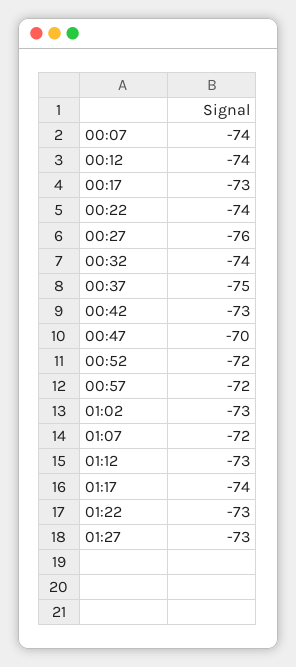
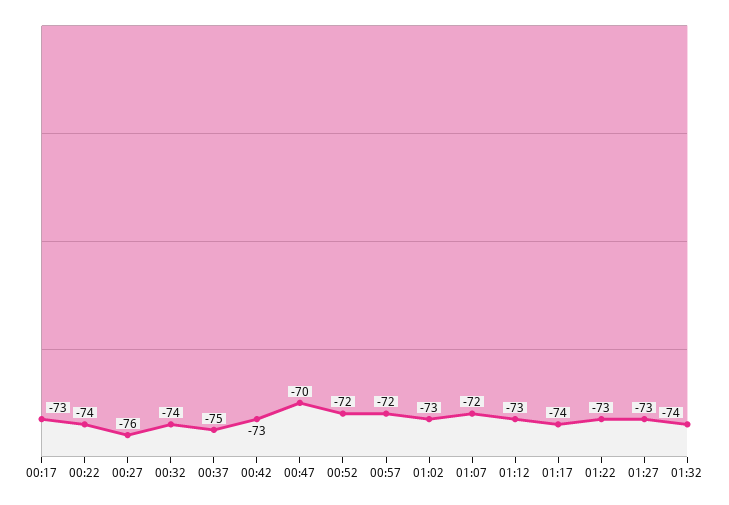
00:07: -74 -> none
00:12: -74 -> none
01:32: none -> -74

